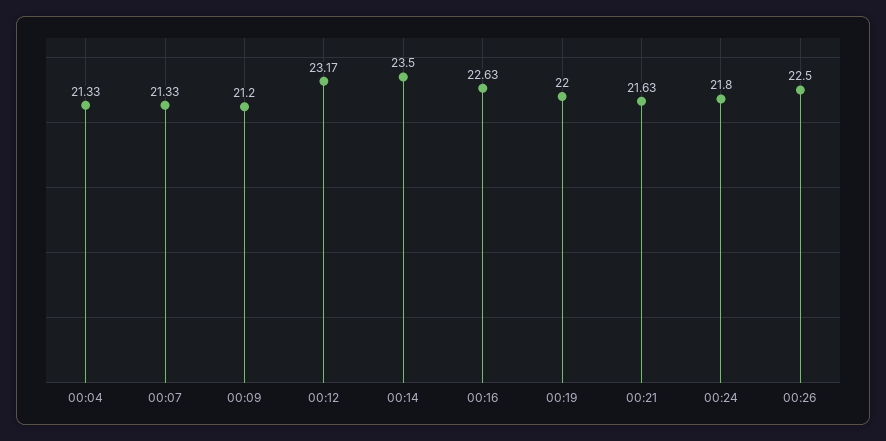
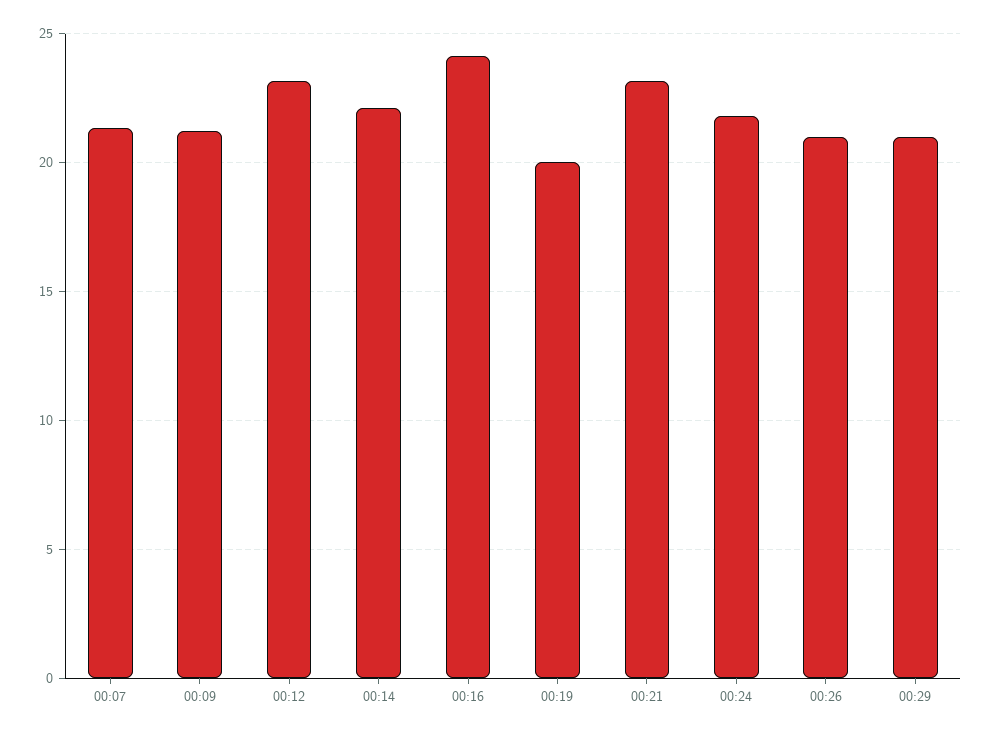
00:04: 21.33 -> none
00:14: 23.5 -> 22
00:16: 22.63 -> 24
00:19: 22 -> 20
00:21: 21.63 -> 23
00:26: 22.5 -> 21
00:29: none -> 21

